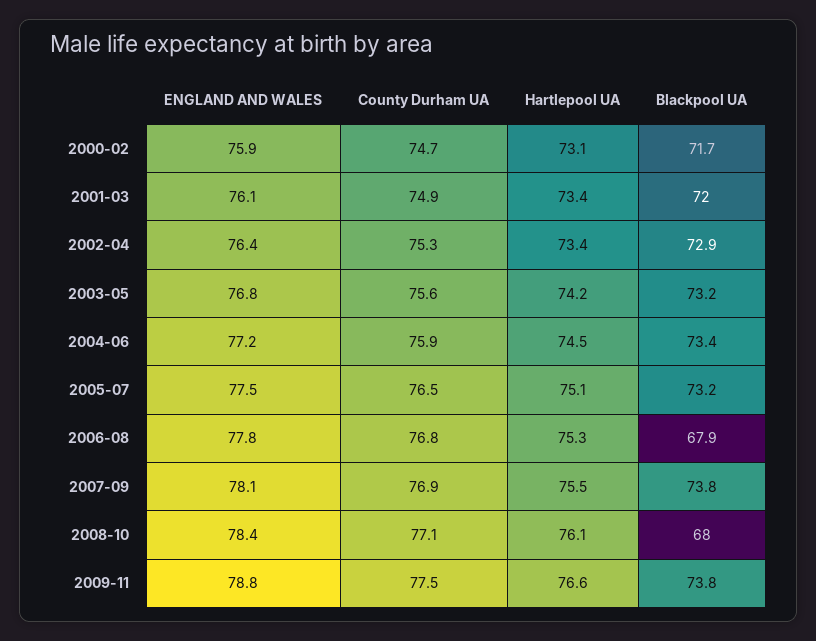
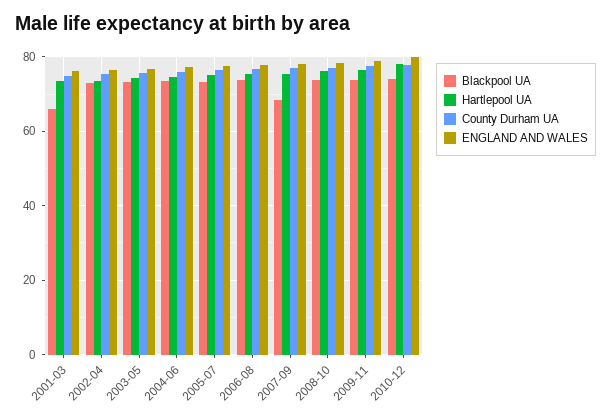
ENGLAND AND WALES, 2000-02: 75.9 -> none
County Durham UA, 2000-02: 74.7 -> none
Hartlepool UA, 2000-02: 73.1 -> none
Blackpool UA, 2000-02: 71.7 -> none
Blackpool UA, 2001-03: 72 -> 66
Blackpool UA, 2006-08: 67.9 -> 74
Blackpool UA, 2007-09: 73.8 -> 68
Blackpool UA, 2008-10: 68 -> 74
Blackpool UA, 2010-12: none -> 74
Hartlepool UA, 2010-12: none -> 78
County Durham UA, 2010-12: none -> 78
ENGLAND AND WALES, 2010-12: none -> 80

